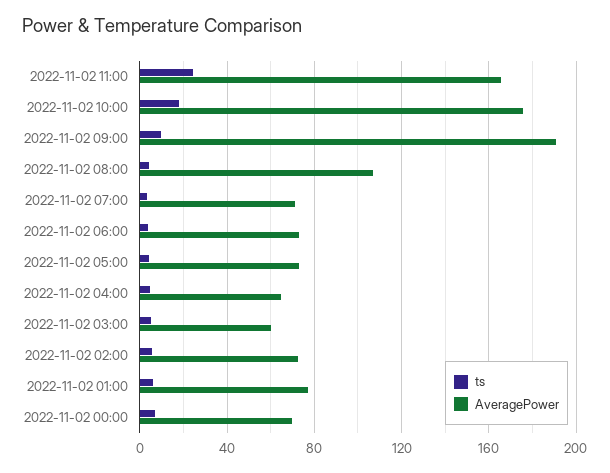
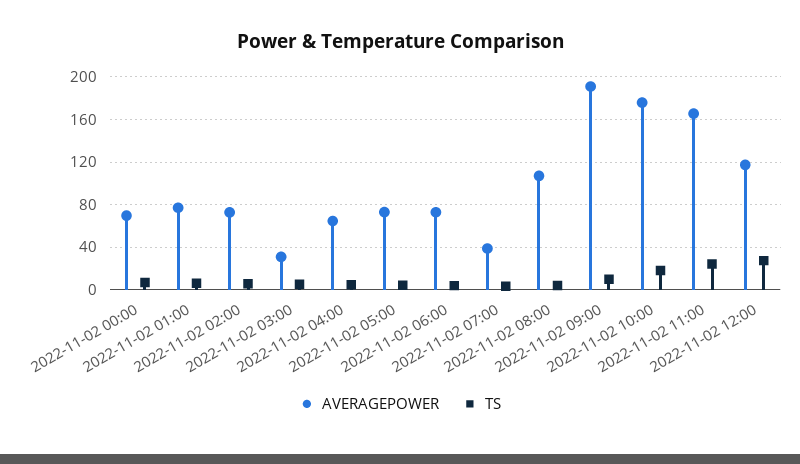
AveragePower, 2022-11-02 07:00: 70 -> 40
AveragePower, 2022-11-02 03:00: 60 -> 30
AveragePower, 2022-11-02 12:00: none -> 120
ts, 2022-11-02 12:00: none -> 30

